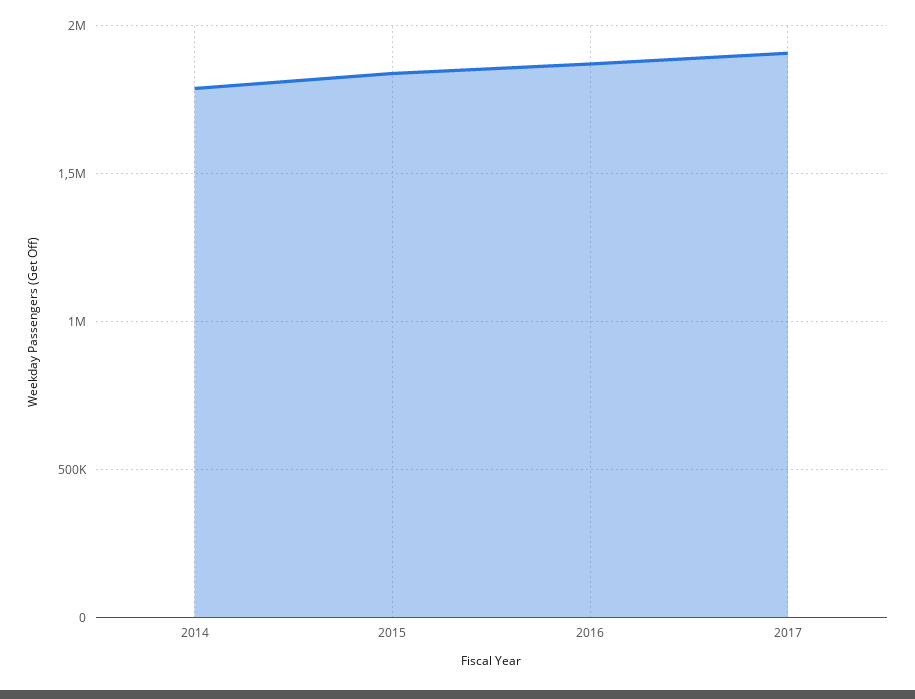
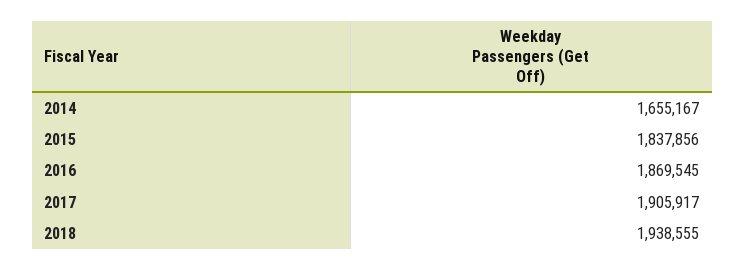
2014: 1800000 -> 1655167
2018: none -> 1938555

